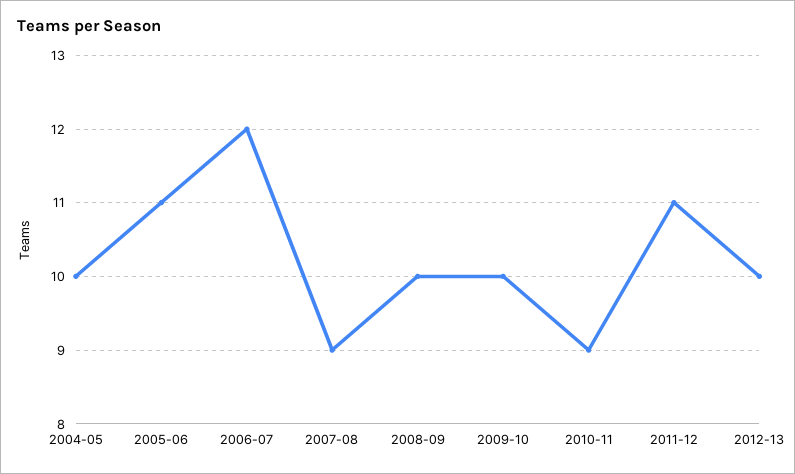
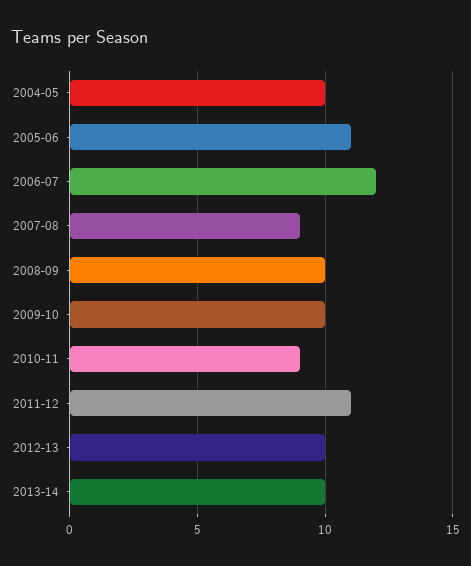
2013-14: none -> 10

